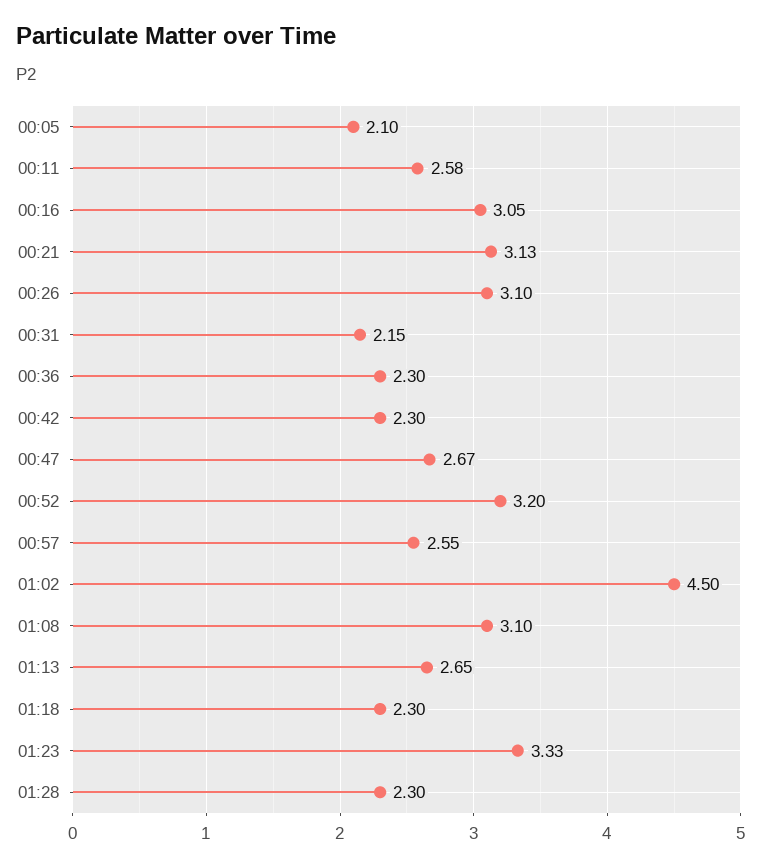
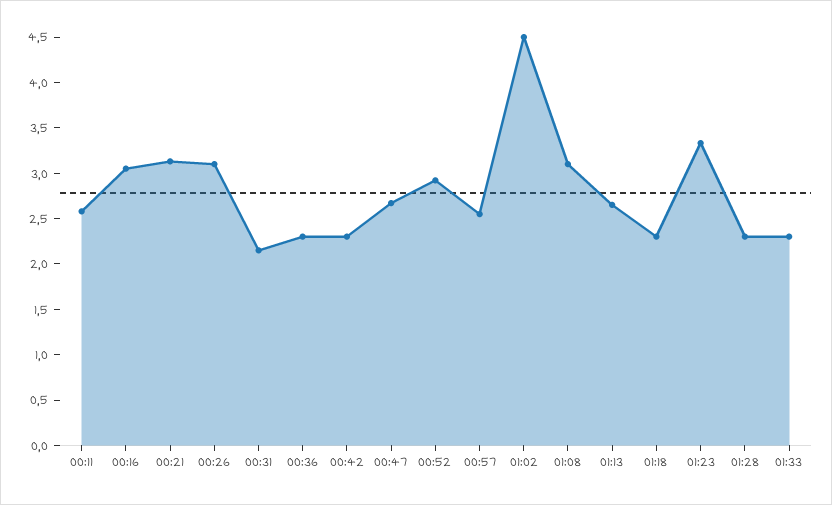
00:05: 2.1 -> none
00:52: 3.2 -> 2.9
01:33: none -> 2.3

